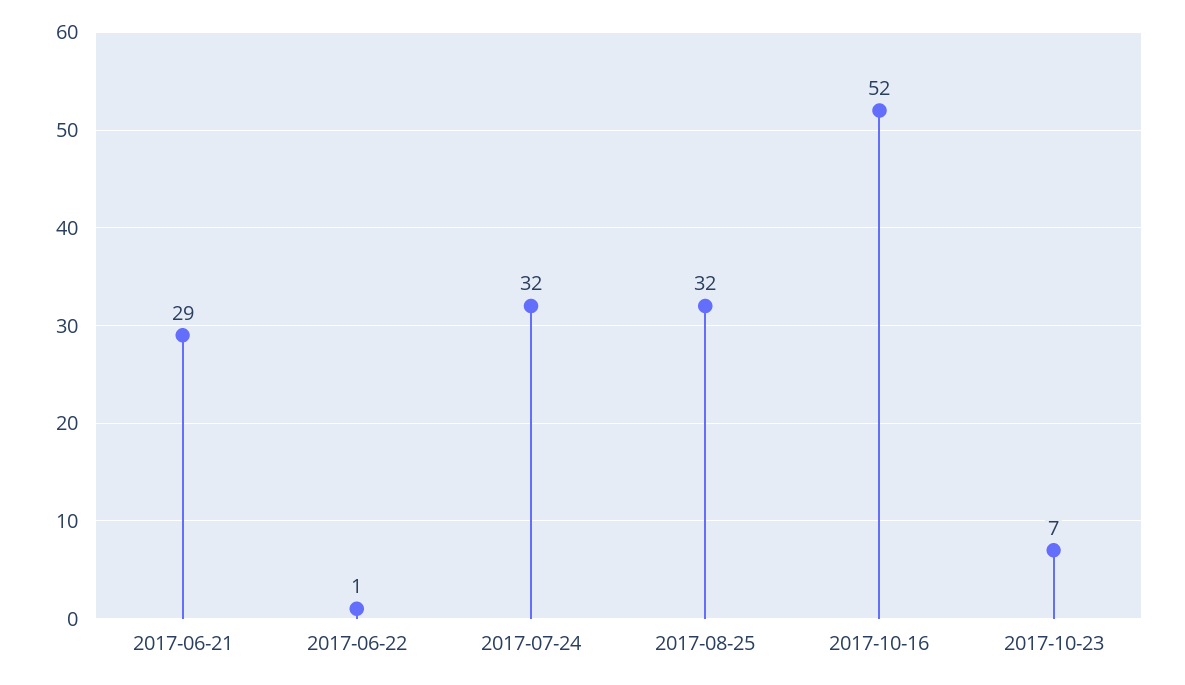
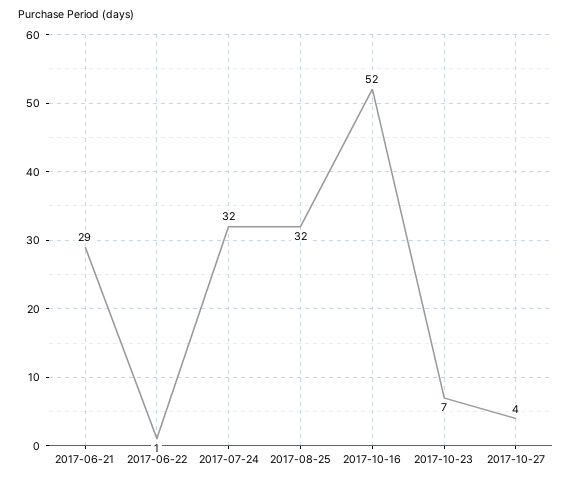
2017-10-27: none -> 4

